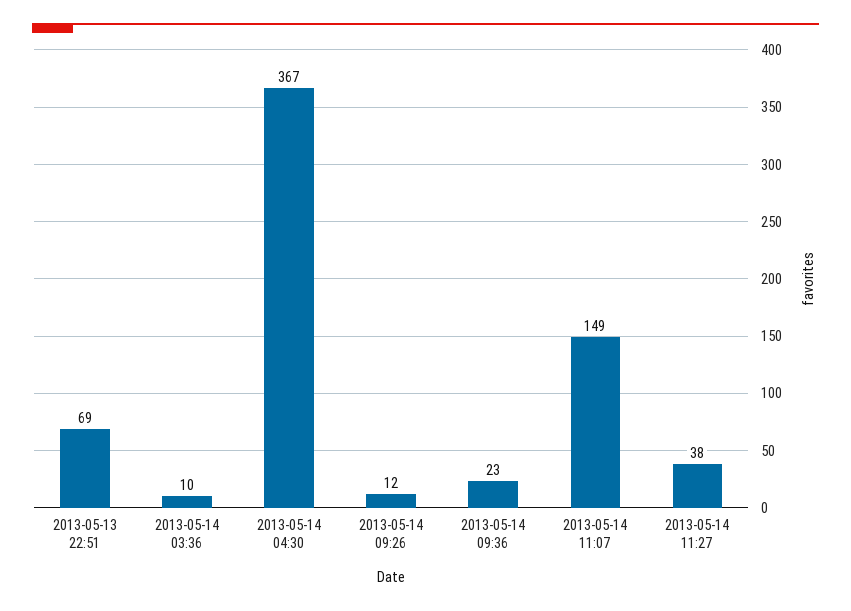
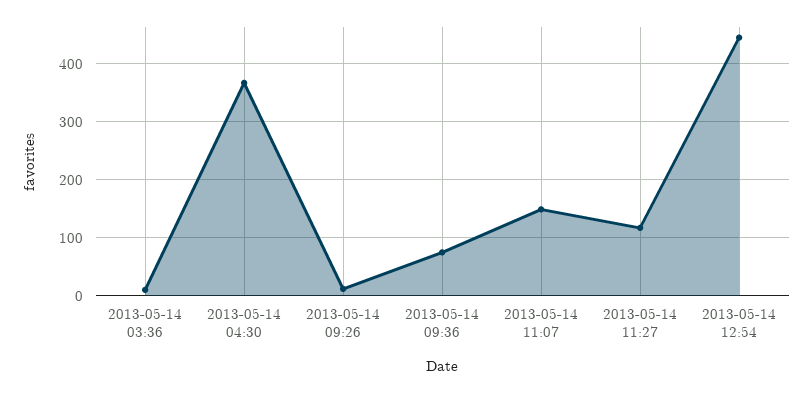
2013-05-13 22:51: 69 -> none
2013-05-14 09:36: 23 -> 80
2013-05-14 11:27: 38 -> 120
2013-05-14 12:54: none -> 440

